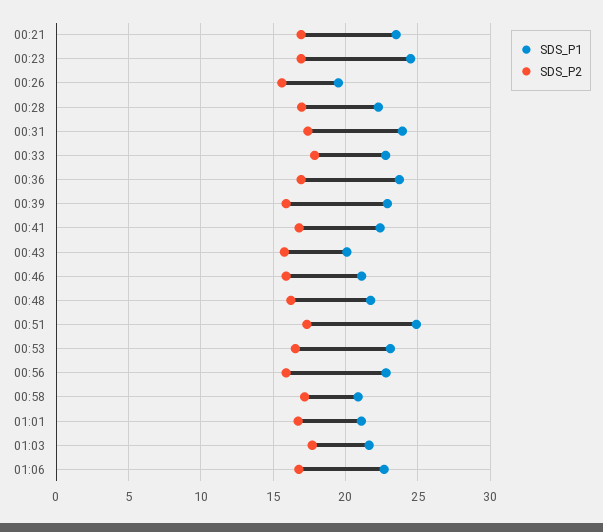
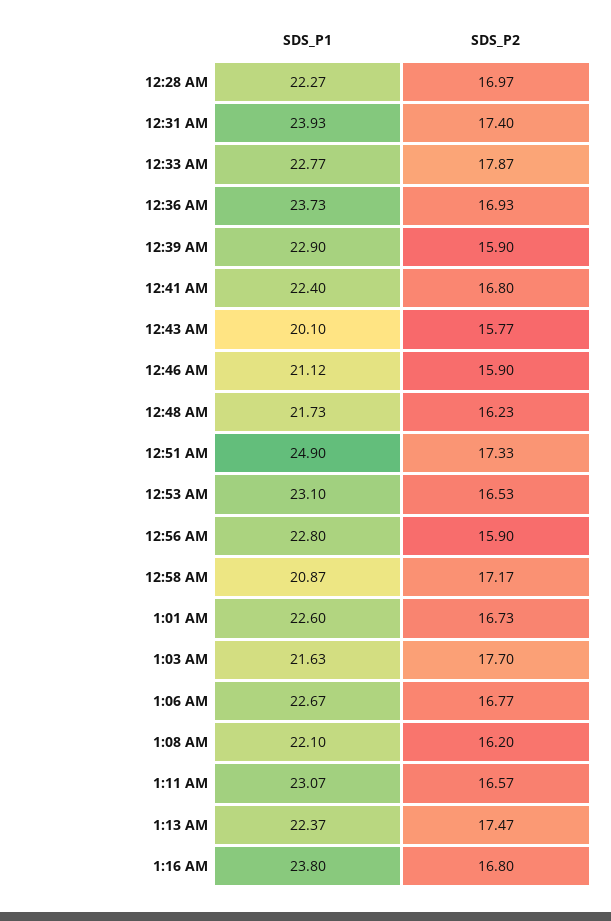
SDS_P1, 00:21: 23.5 -> none
SDS_P2, 00:21: 17 -> none
SDS_P1, 00:23: 24.5 -> none
SDS_P2, 00:23: 17 -> none
SDS_P1, 00:26: 19.5 -> none
SDS_P2, 00:26: 15.5 -> none
SDS_P1, 01:01: 21 -> 22.6
SDS_P1, 1:08 AM: none -> 22.1
SDS_P2, 1:08 AM: none -> 16.2
SDS_P1, 1:11 AM: none -> 23.07
SDS_P2, 1:11 AM: none -> 16.57
SDS_P1, 1:13 AM: none -> 22.37
SDS_P2, 1:13 AM: none -> 17.47
SDS_P1, 1:16 AM: none -> 23.8
SDS_P2, 1:16 AM: none -> 16.8

